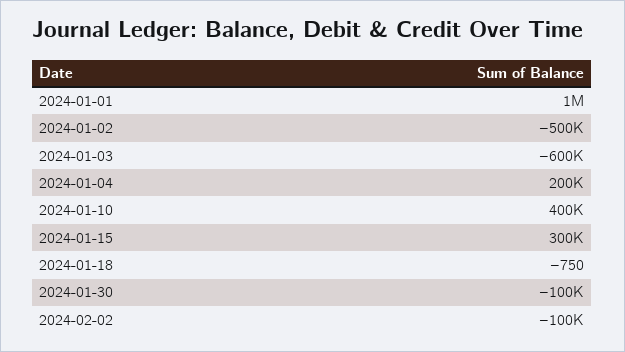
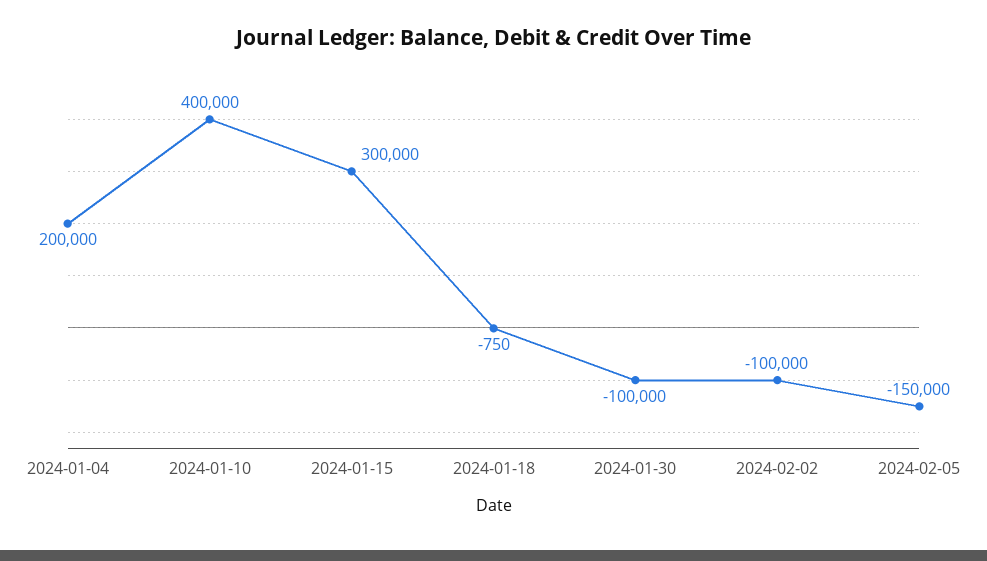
2024-01-01: 1000000 -> none
2024-01-02: -500000 -> none
2024-01-03: -600000 -> none
2024-02-05: none -> -150000

